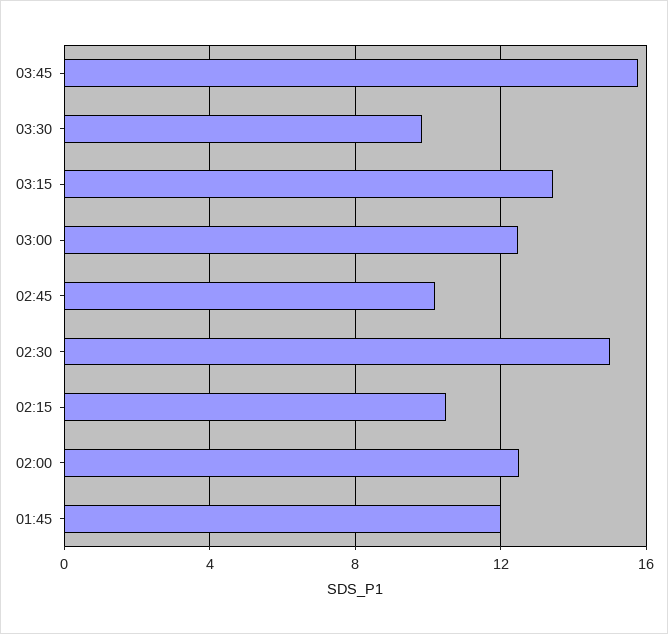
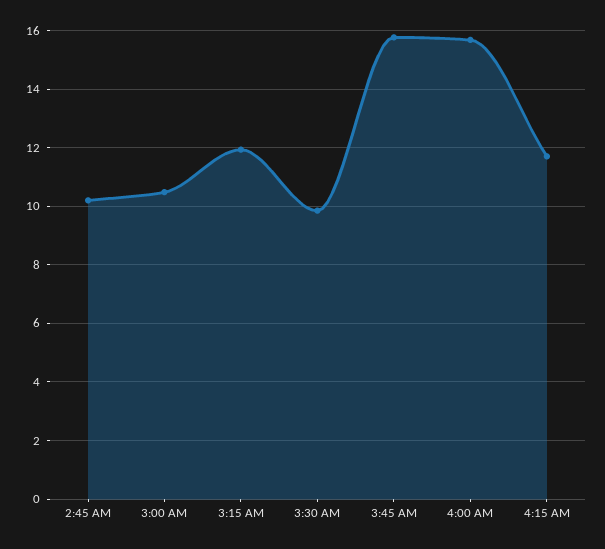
03:15: 13.5 -> 12
03:00: 12.5 -> 10.5
02:30: 15 -> none
02:15: 10.5 -> none
02:00: 12.5 -> none
01:45: 12 -> none
4:00 AM: none -> 15.75
4:15 AM: none -> 11.75

